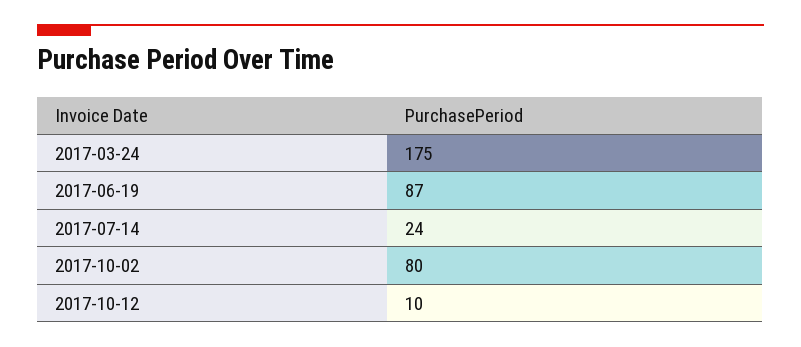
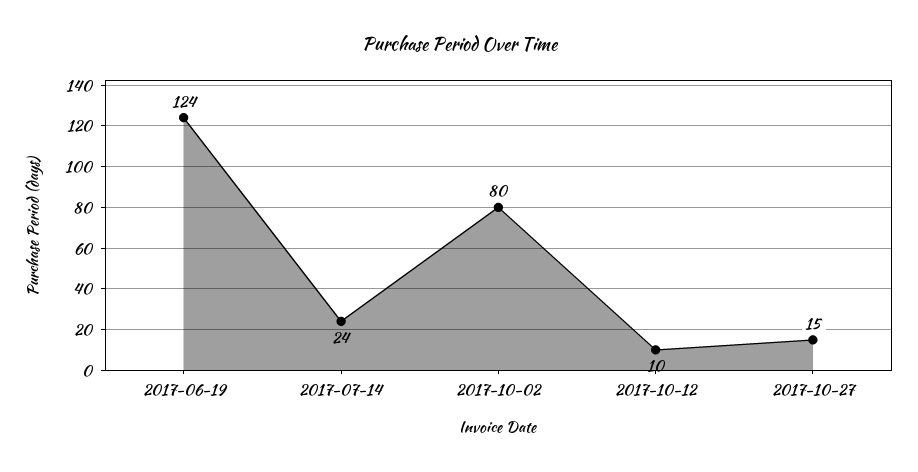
2017-03-24: 175 -> none
2017-06-19: 87 -> 124
2017-10-27: none -> 15

